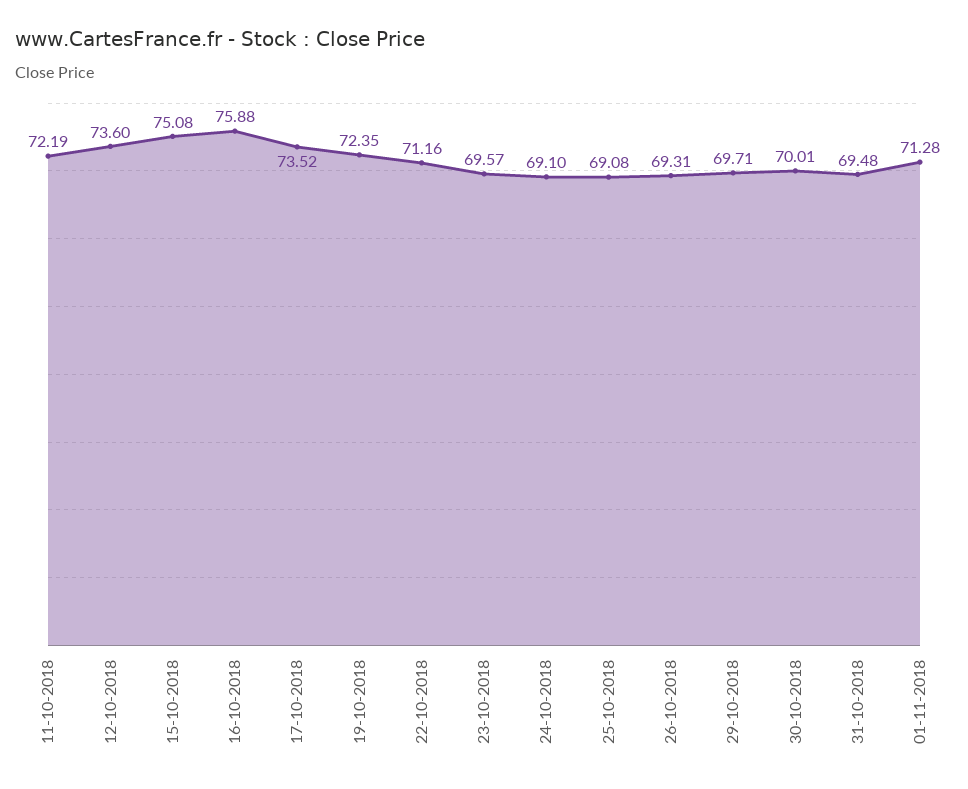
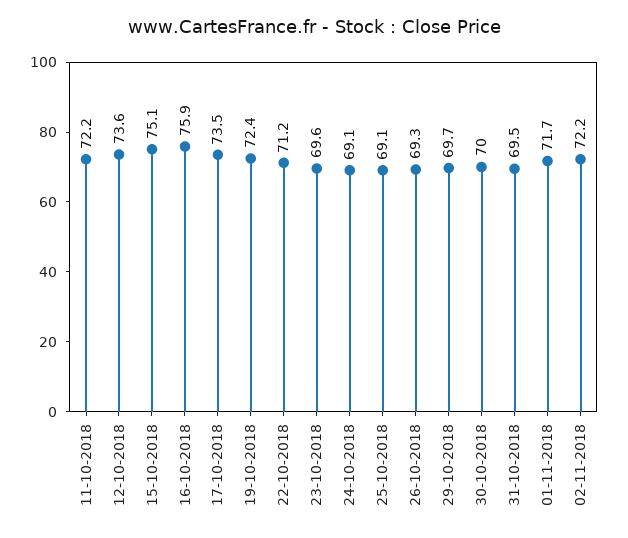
01-11-2018: 71.28 -> 71.7
02-11-2018: none -> 72.2

